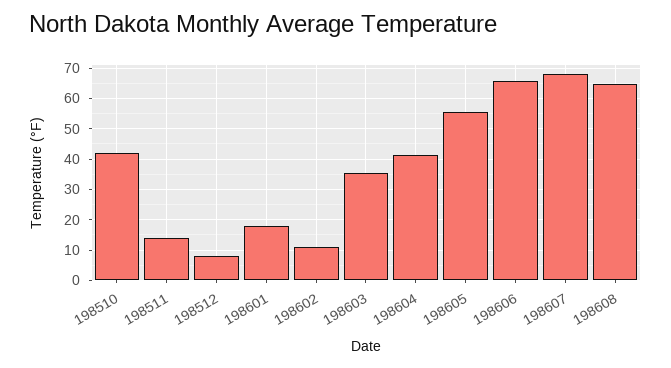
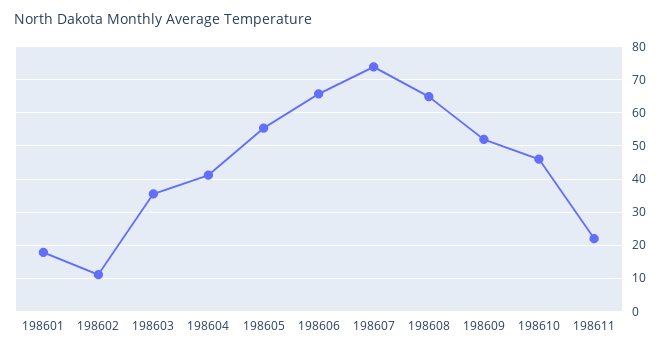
198510: 42 -> none
198511: 14 -> none
198512: 8 -> none
198607: 68 -> 74
198609: none -> 52
198610: none -> 46
198611: none -> 22

